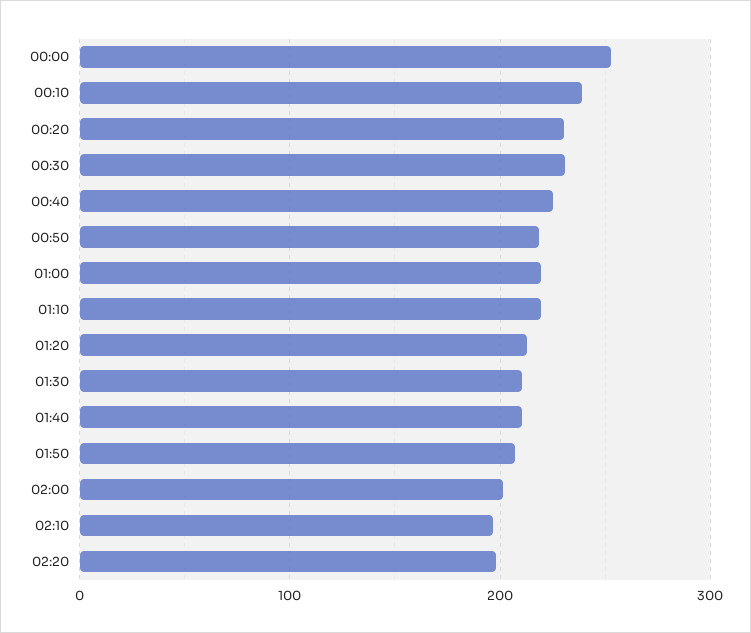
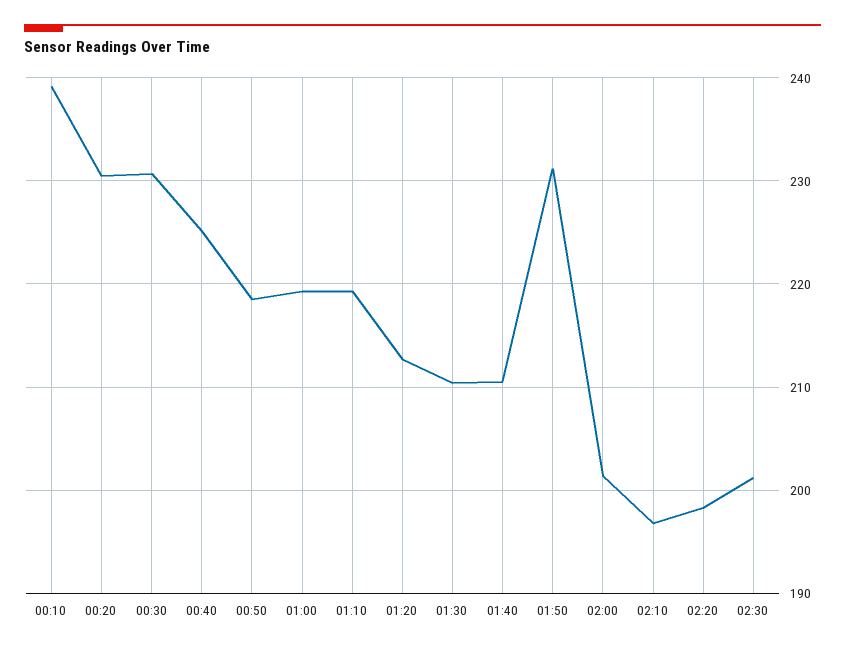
00:00: 250 -> none
01:50: 210 -> 231
02:30: none -> 201

